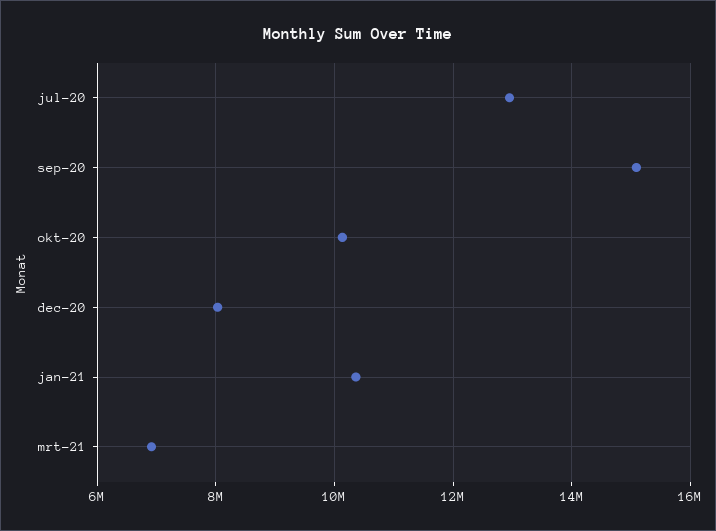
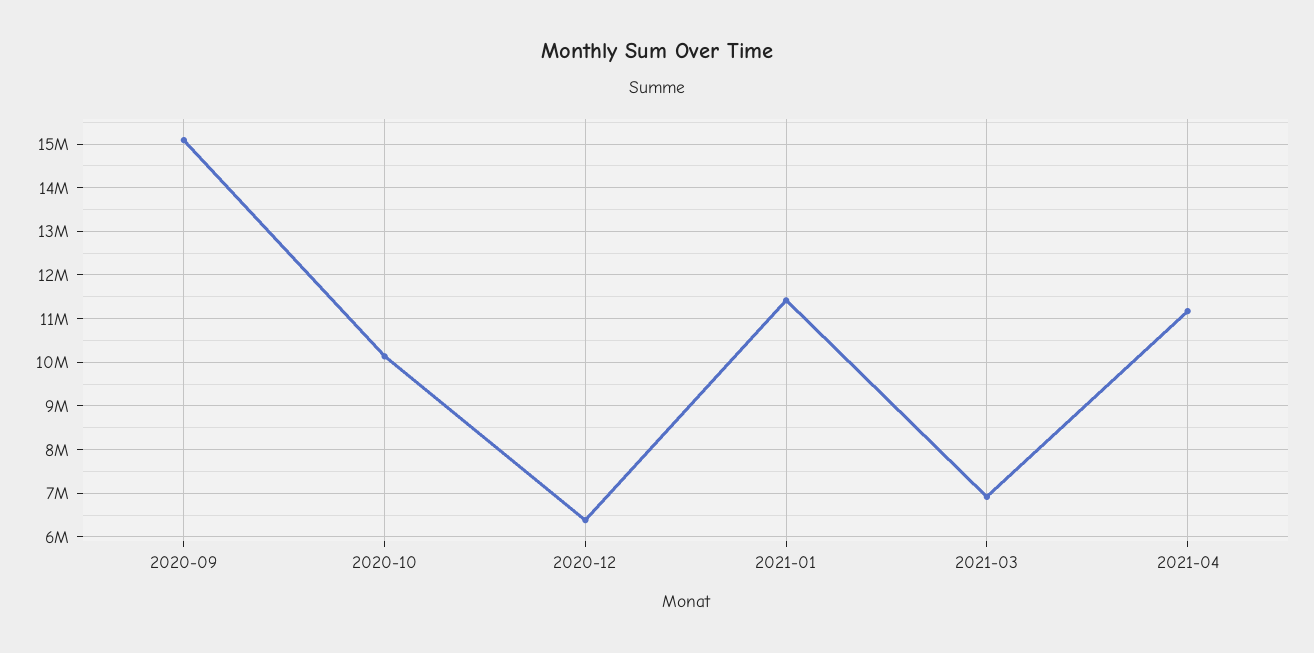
jul-20: 13000000 -> none
dec-20: 8000000 -> 6400000
jan-21: 10400000 -> 11400000
2021-04: none -> 11200000

